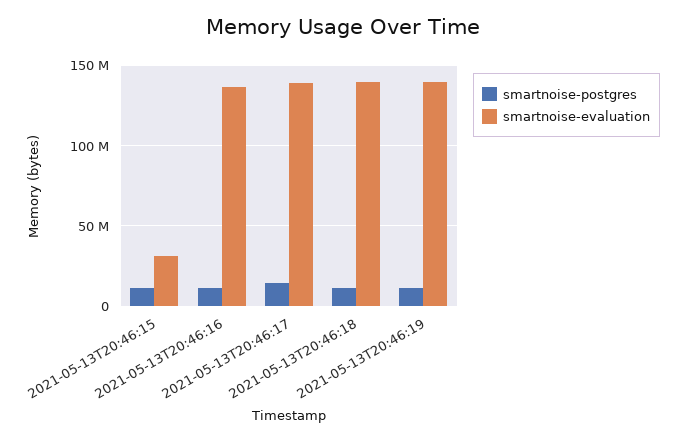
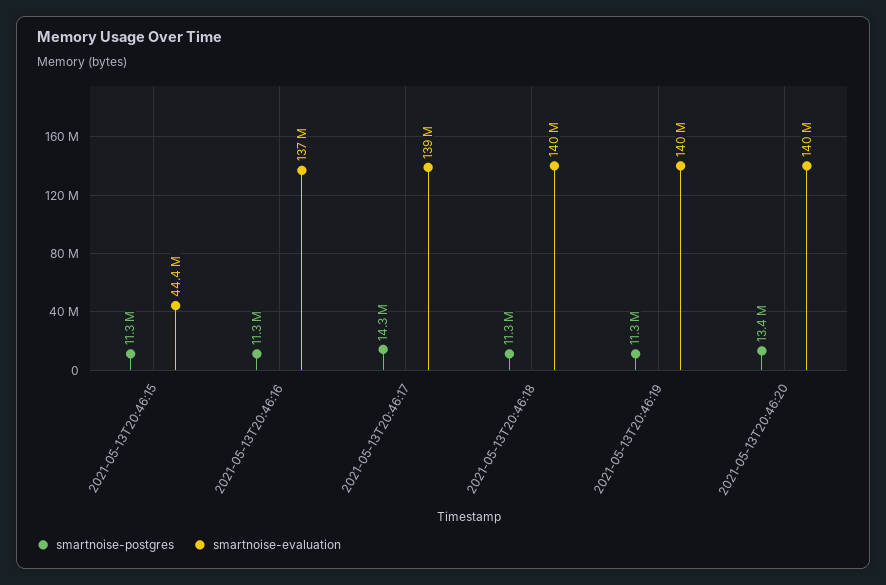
smartnoise-evaluation, 2021-05-13T20:46:15: 30000000 -> 44400000
smartnoise-postgres, 2021-05-13T20:46:20: none -> 13400000
smartnoise-evaluation, 2021-05-13T20:46:20: none -> 140000000

